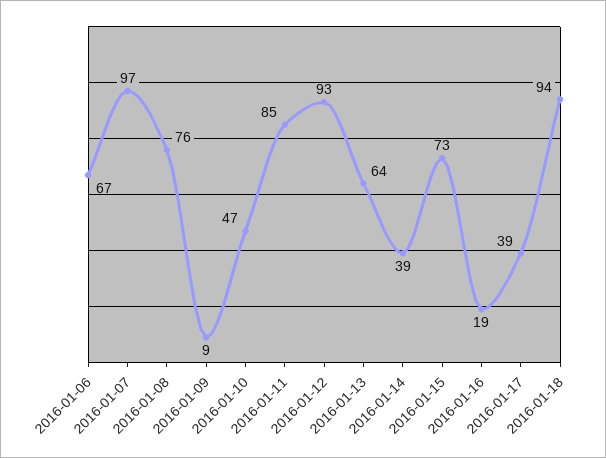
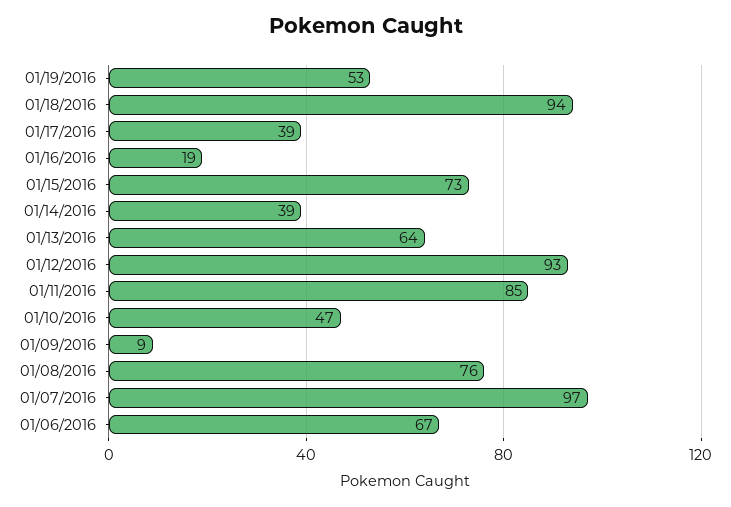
01/19/2016: none -> 53

